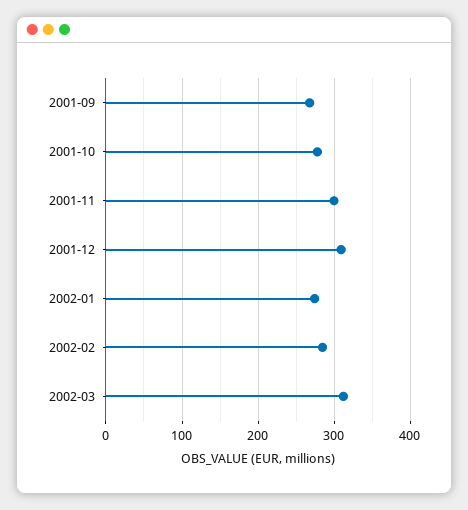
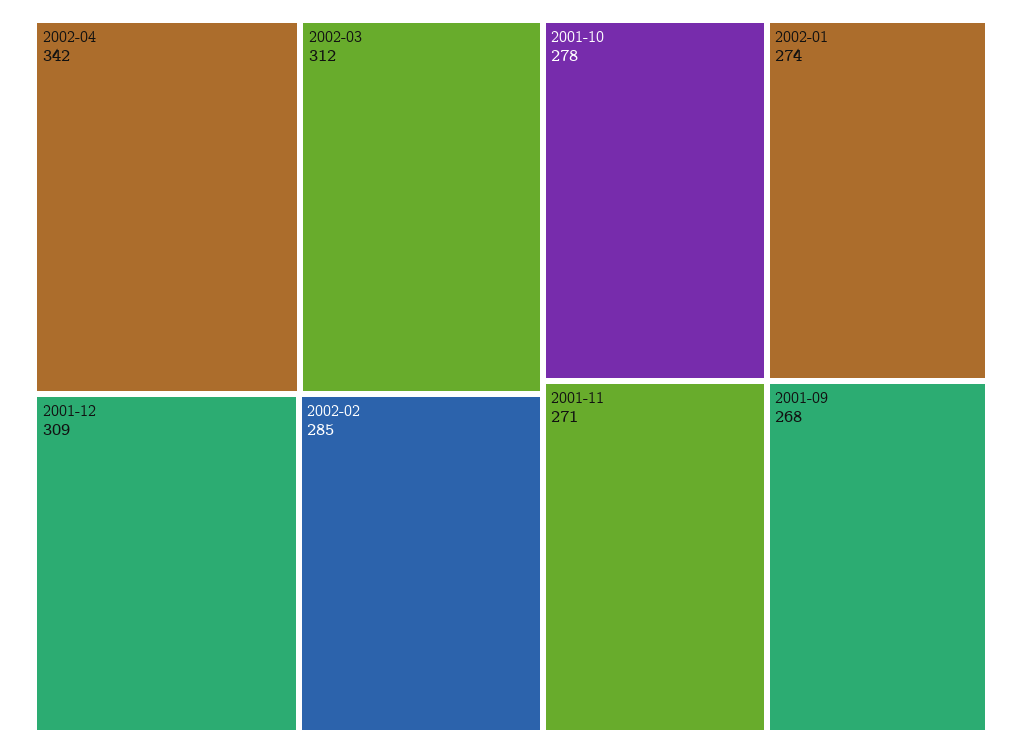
2001-11: 300 -> 271
2002-04: none -> 342

